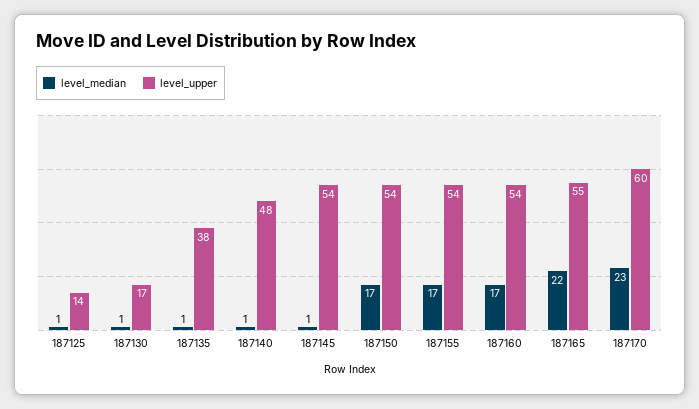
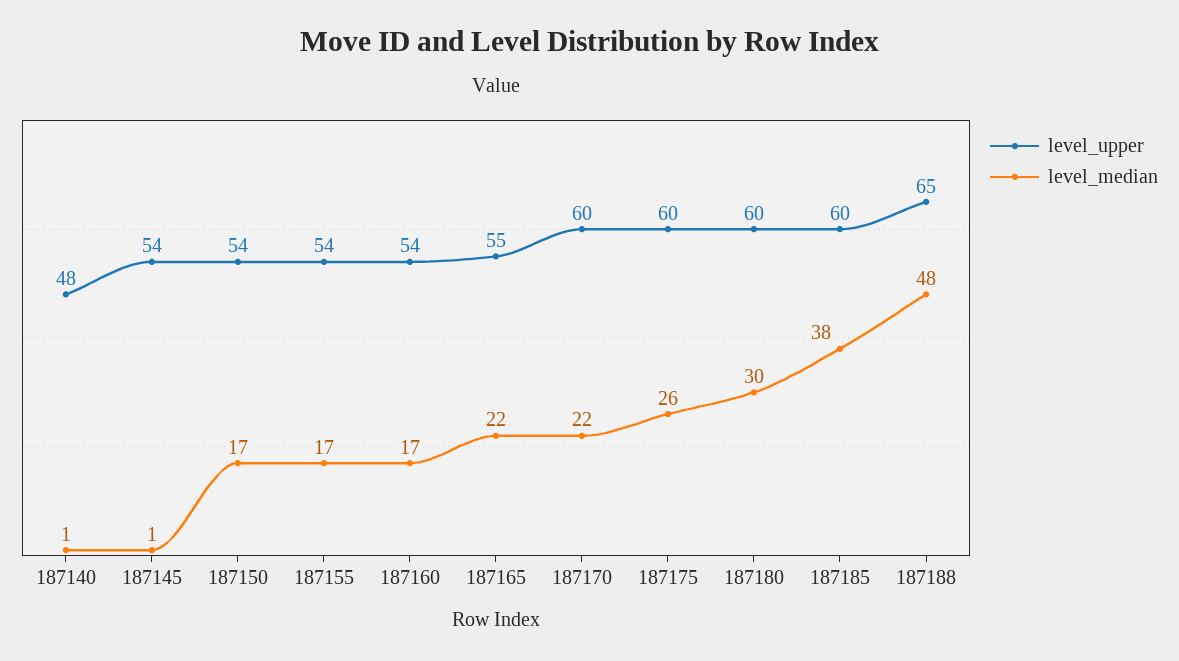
level_median, 187125: 1 -> none
level_upper, 187125: 14 -> none
level_median, 187130: 1 -> none
level_upper, 187130: 17 -> none
level_median, 187135: 1 -> none
level_upper, 187135: 38 -> none
level_median, 187170: 23 -> 22
level_upper, 187175: none -> 60
level_median, 187175: none -> 26
level_upper, 187180: none -> 60
level_median, 187180: none -> 30
level_upper, 187185: none -> 60
level_median, 187185: none -> 38
level_upper, 187188: none -> 65
level_median, 187188: none -> 48

